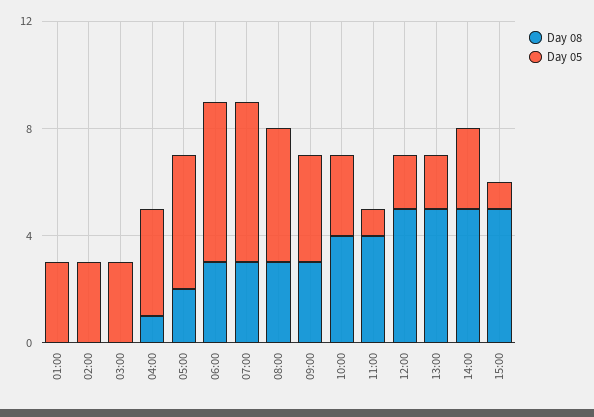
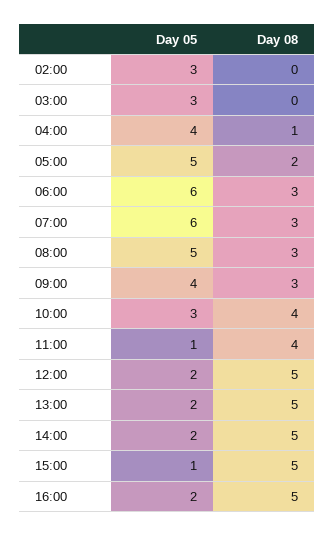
Day 08, 01:00: 0 -> none
Day 05, 01:00: 3 -> none
Day 05, 14:00: 3 -> 2
Day 05, 16:00: none -> 2
Day 08, 16:00: none -> 5

